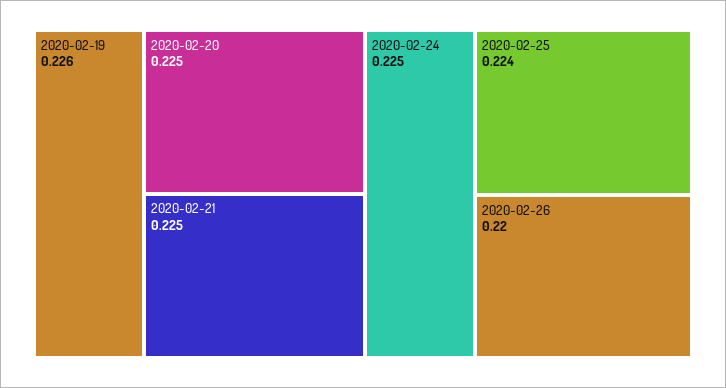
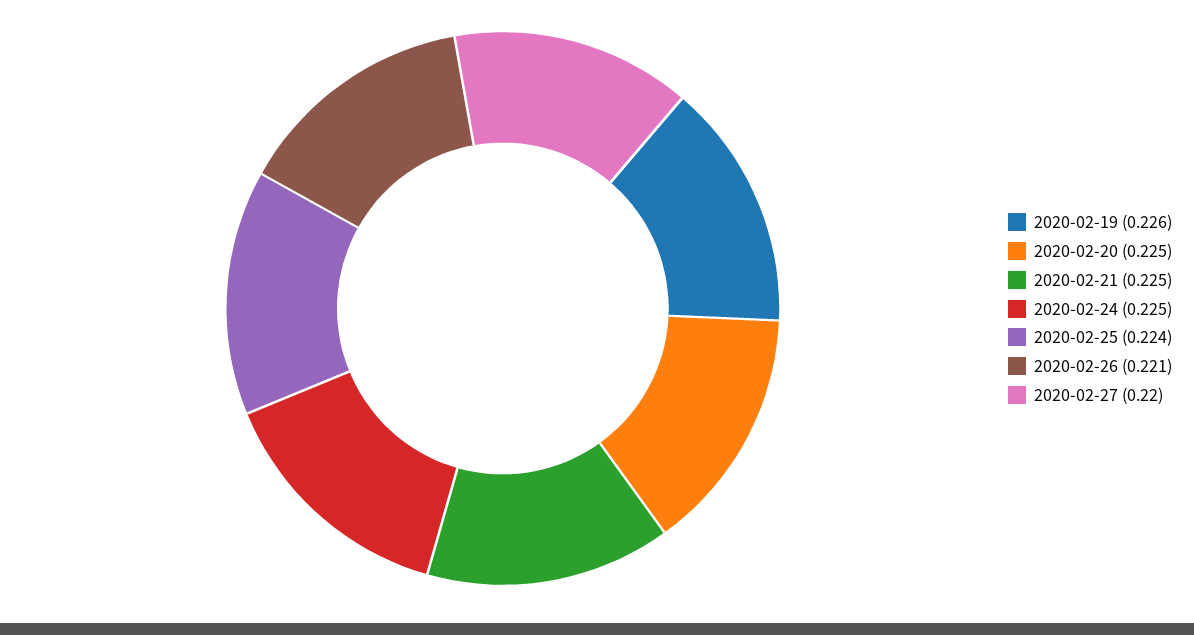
2020-02-26: 0.22 -> 0.221
2020-02-27: none -> 0.22

